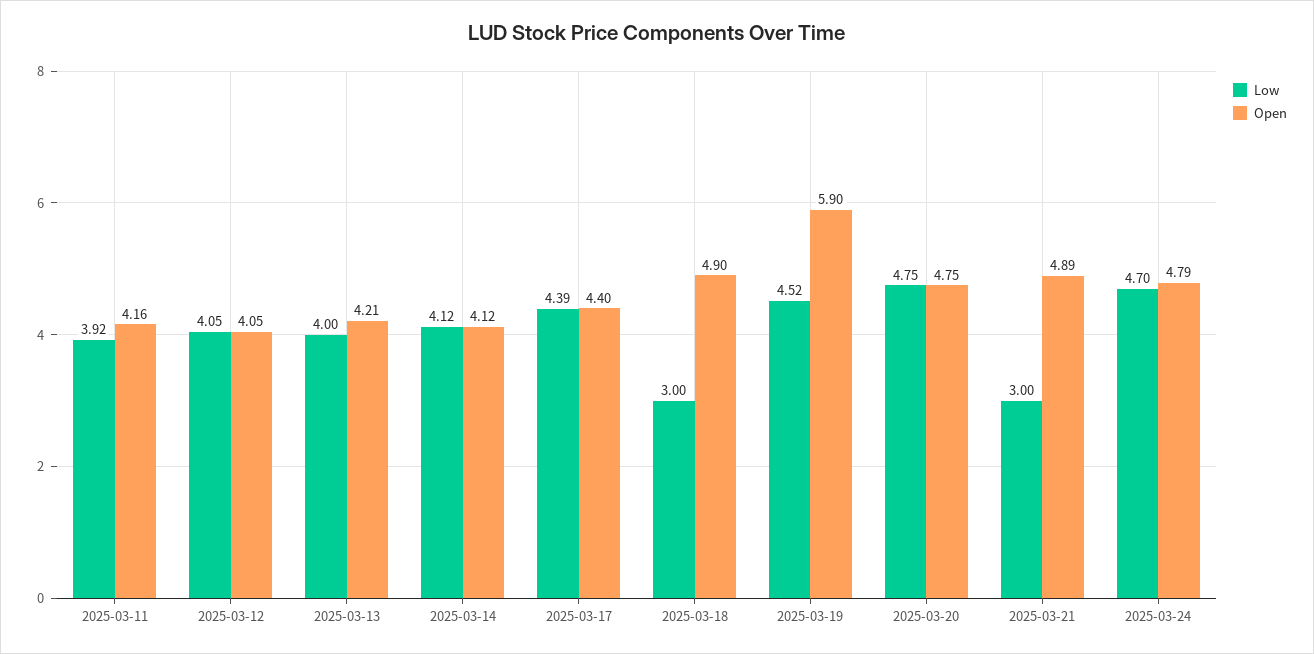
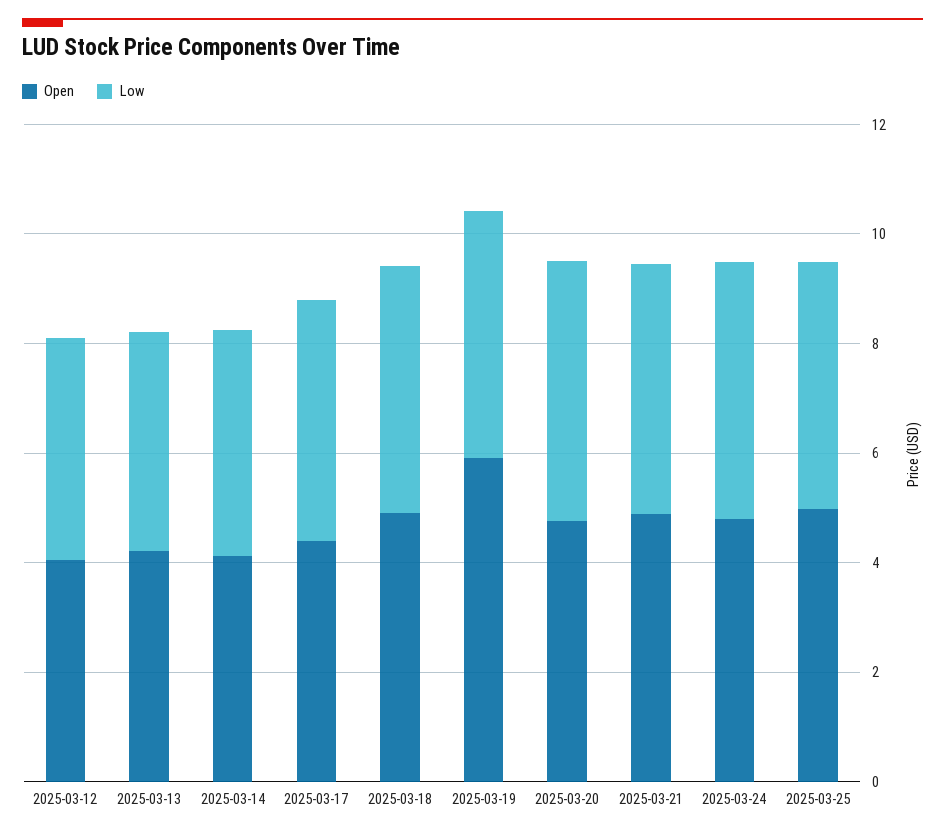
Low, 2025-03-11: 3.92 -> none
Open, 2025-03-11: 4.16 -> none
Low, 2025-03-18: 3 -> 4.5
Low, 2025-03-21: 3 -> 4.5
Open, 2025-03-25: none -> 5
Low, 2025-03-25: none -> 4.5

